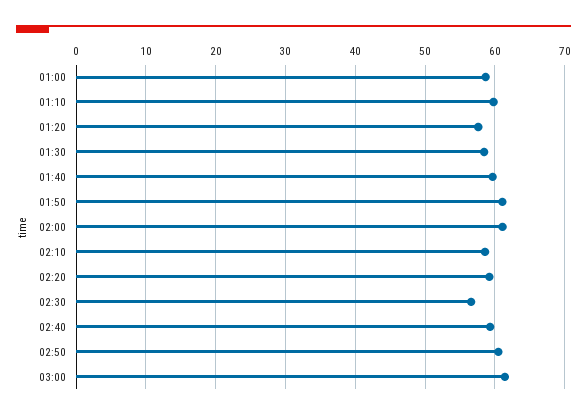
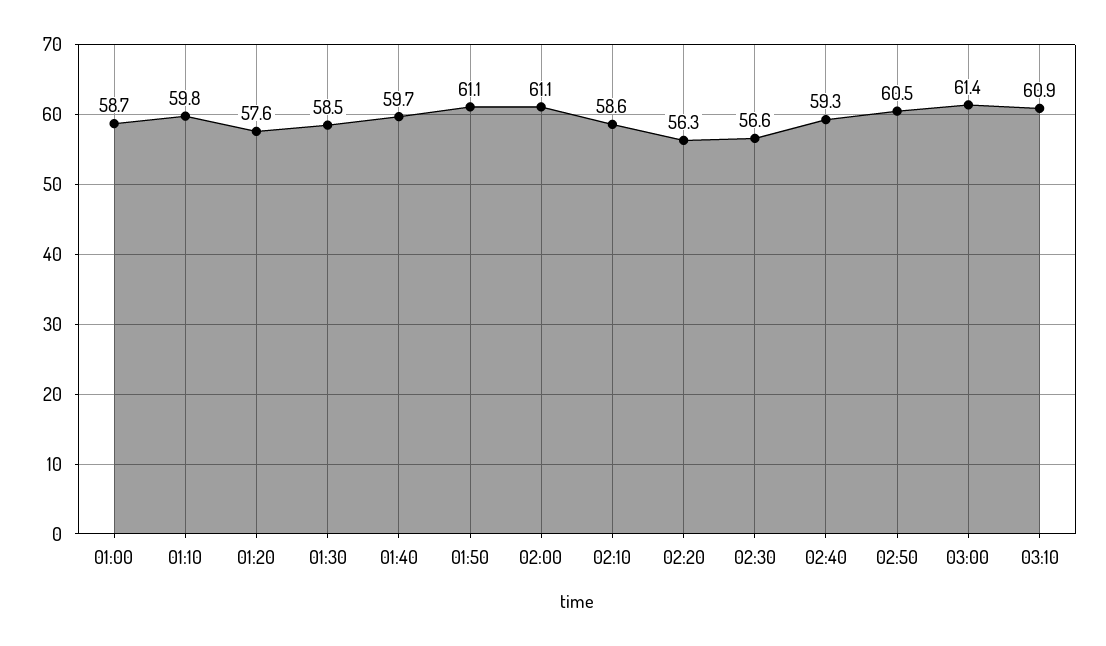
02:20: 59 -> 56.3
03:10: none -> 60.9

